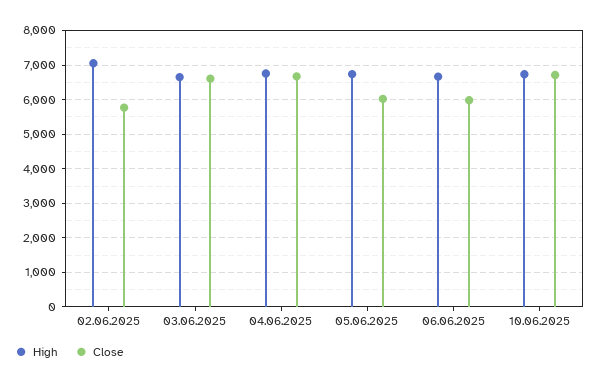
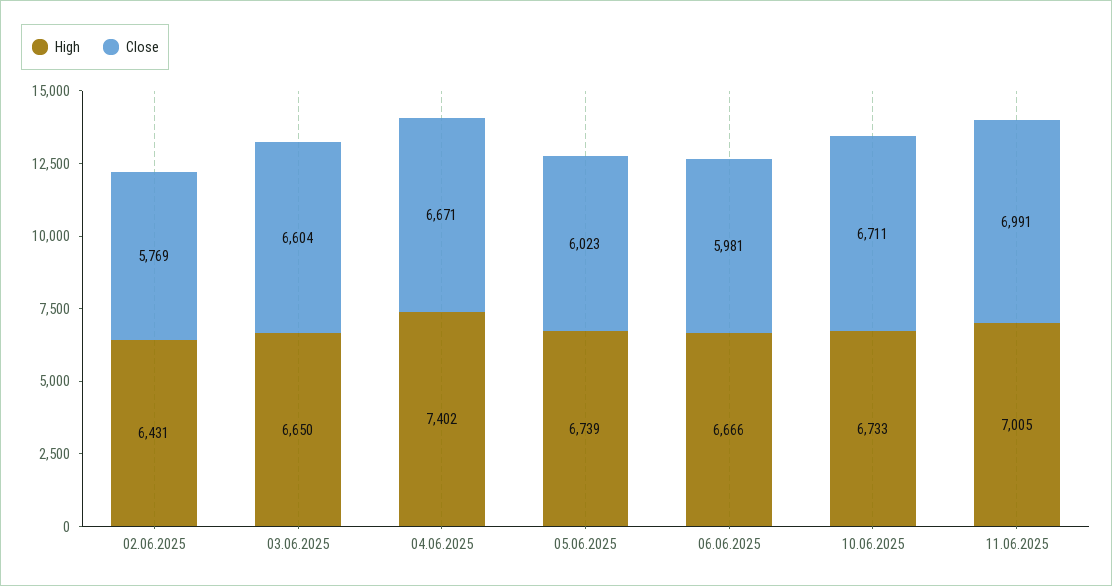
High, 02.06.2025: 7000 -> 6431
High, 04.06.2025: 6800 -> 7402
High, 11.06.2025: none -> 7005
Close, 11.06.2025: none -> 6991

